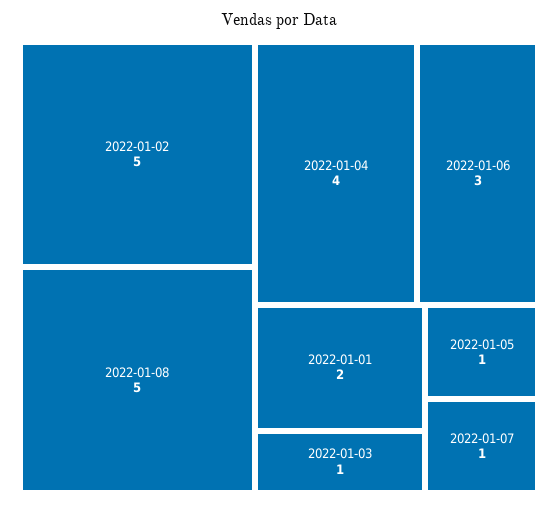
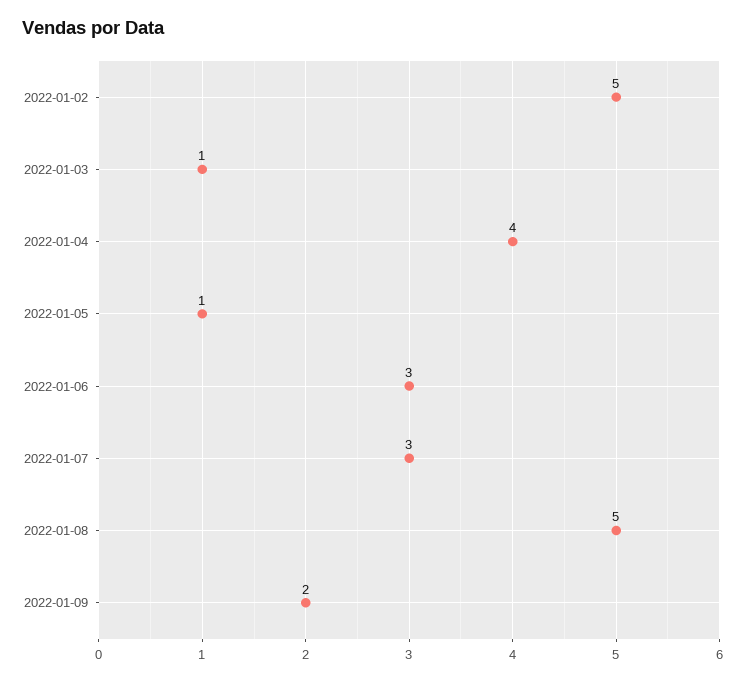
2022-01-01: 2 -> none
2022-01-07: 1 -> 3
2022-01-09: none -> 2

